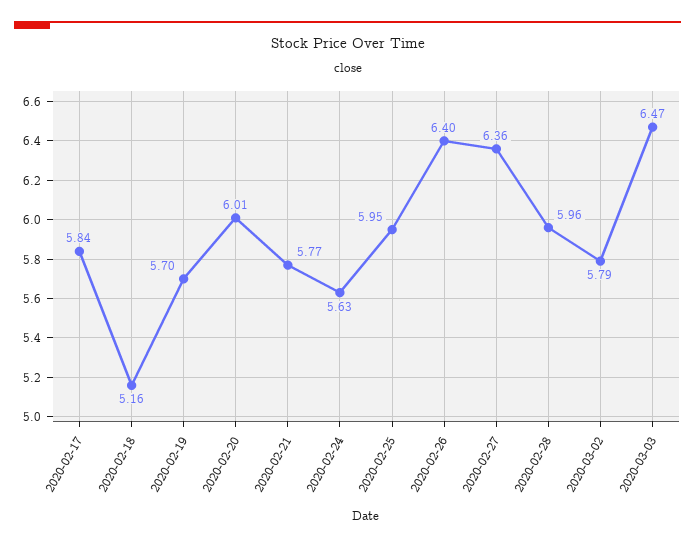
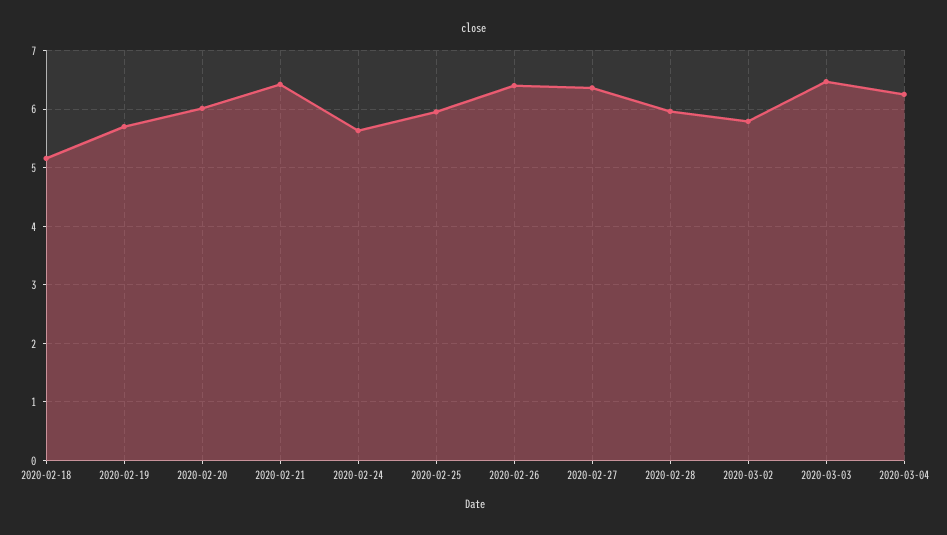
2020-02-17: 5.84 -> none
2020-02-21: 5.77 -> 6.4
2020-03-04: none -> 6.2

